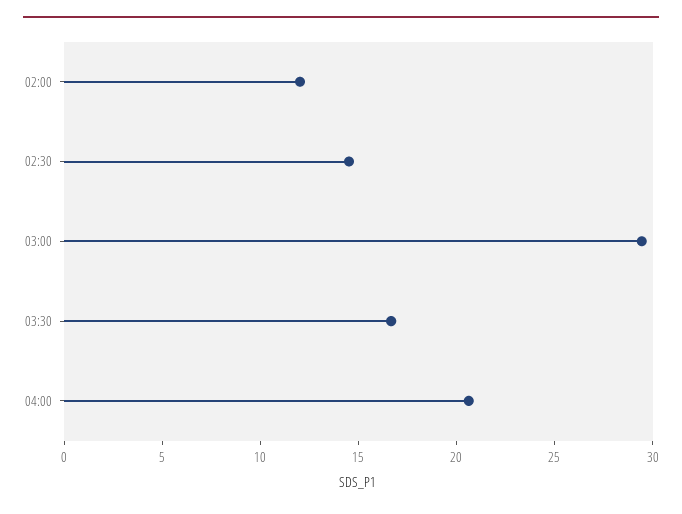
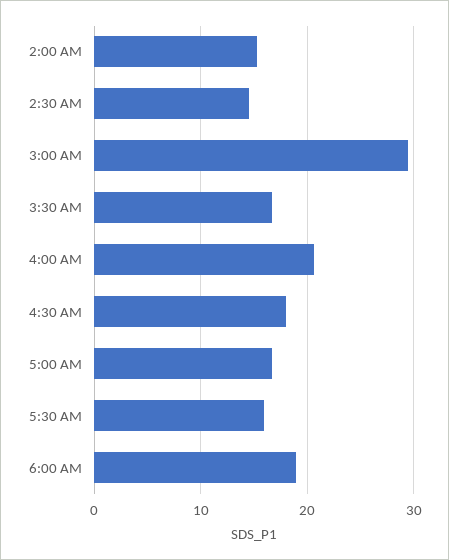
02:00: 12 -> 15
4:30 AM: none -> 18
5:00 AM: none -> 17
5:30 AM: none -> 16
6:00 AM: none -> 19

